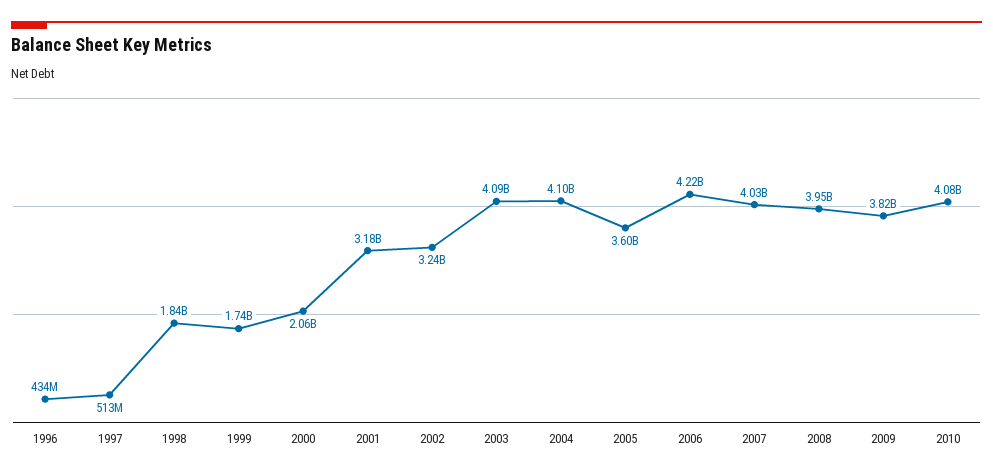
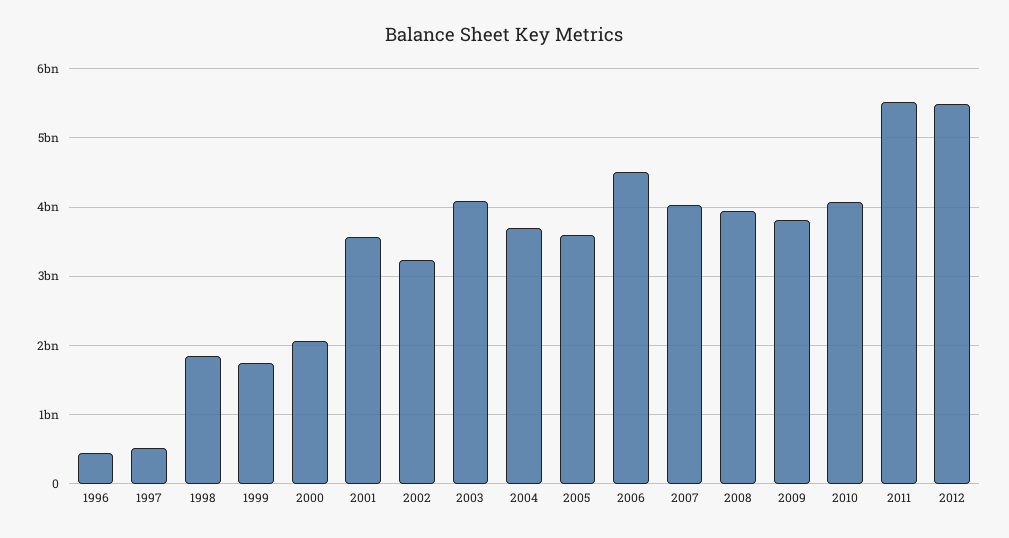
2001: 3180000000 -> 3600000000
2004: 4100000000 -> 3700000000
2006: 4220000000 -> 4500000000
2011: none -> 5500000000
2012: none -> 5500000000

